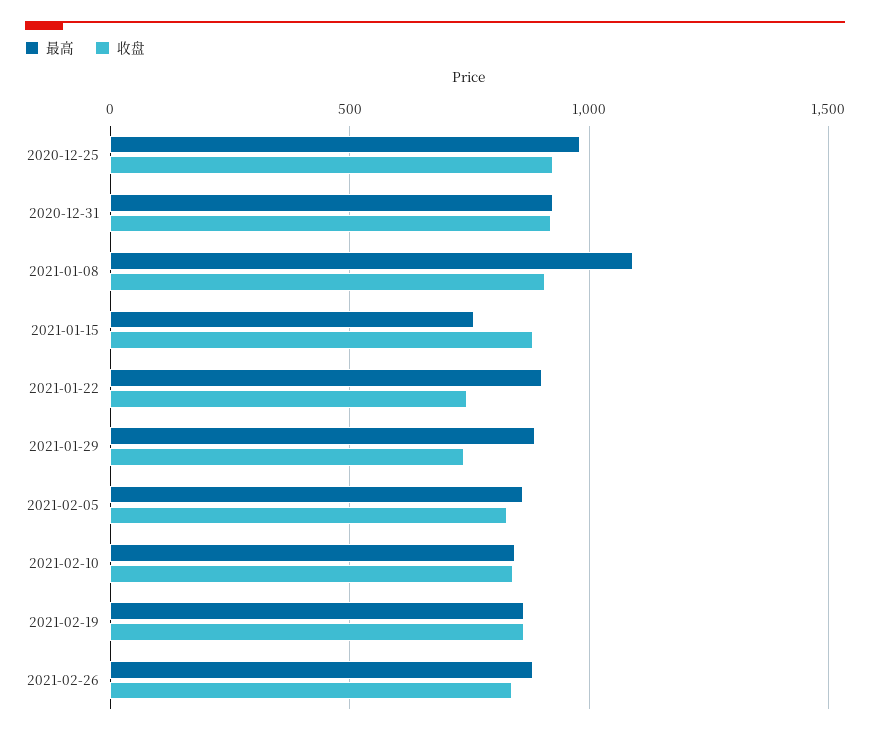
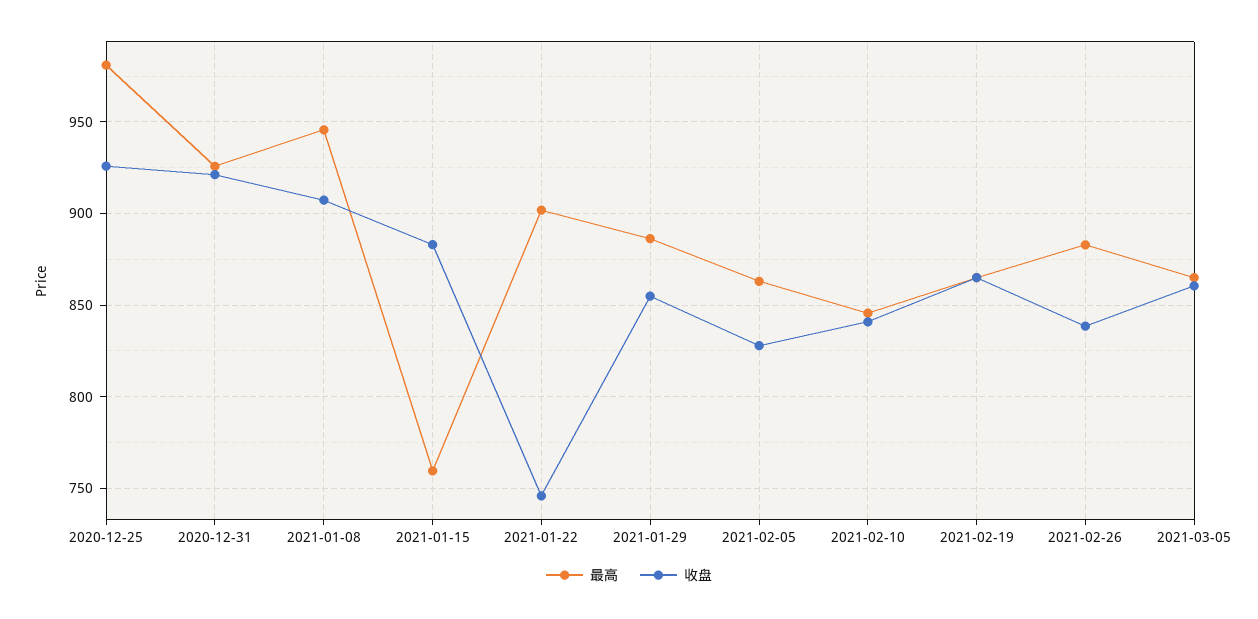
最高, 2021-01-08: 1100 -> 945
收盘, 2021-01-29: 750 -> 855
最高, 2021-03-05: none -> 865
收盘, 2021-03-05: none -> 860

